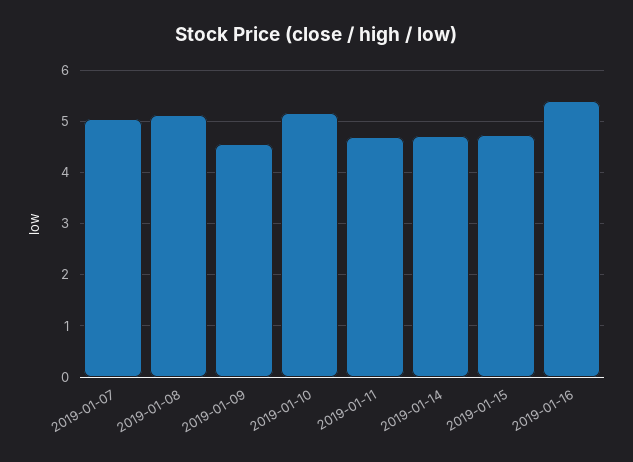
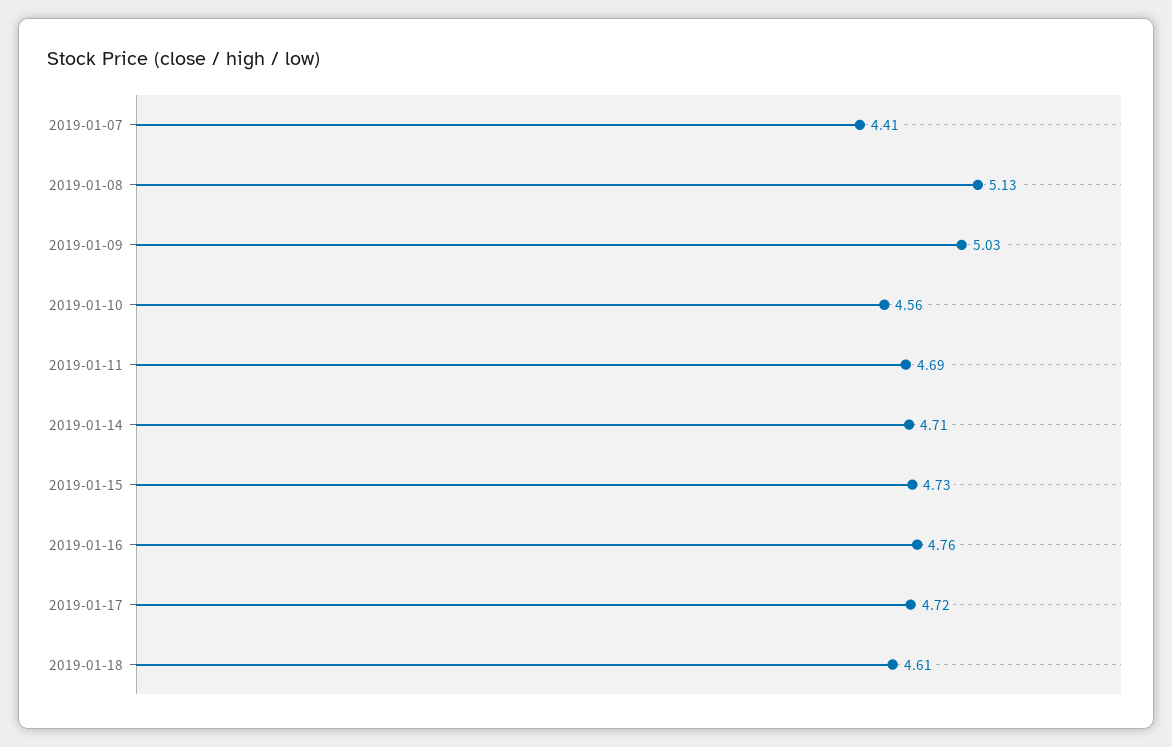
2019-01-07: 5 -> 4.41
2019-01-09: 4.6 -> 5.03
2019-01-10: 5.2 -> 4.56
2019-01-16: 5.4 -> 4.76
2019-01-17: none -> 4.72
2019-01-18: none -> 4.61

